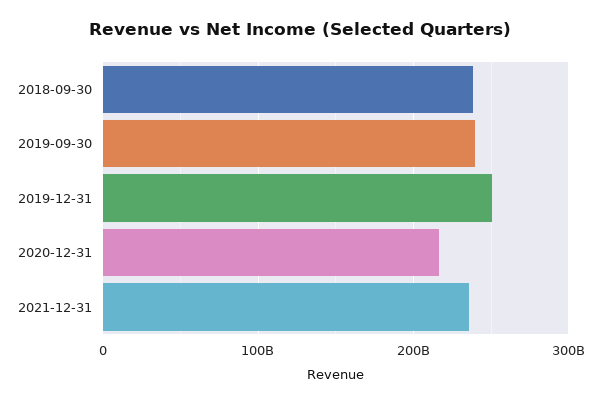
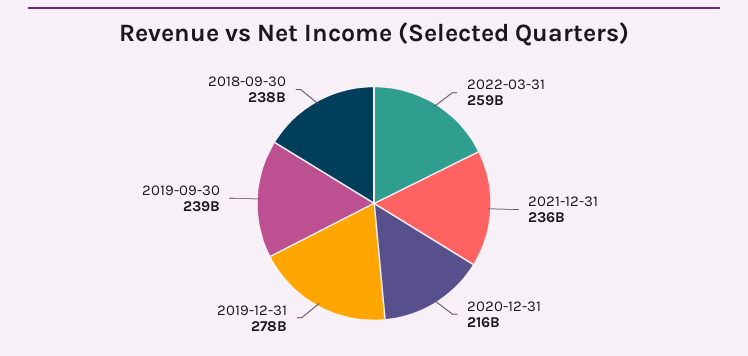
2019-12-31: 250000000000 -> 278000000000
2022-03-31: none -> 259000000000

